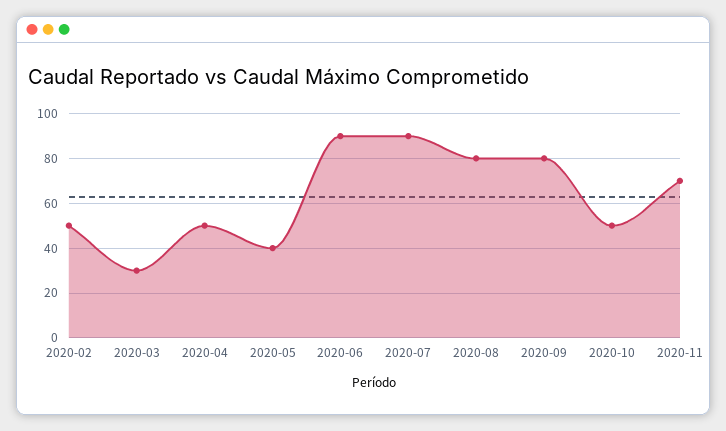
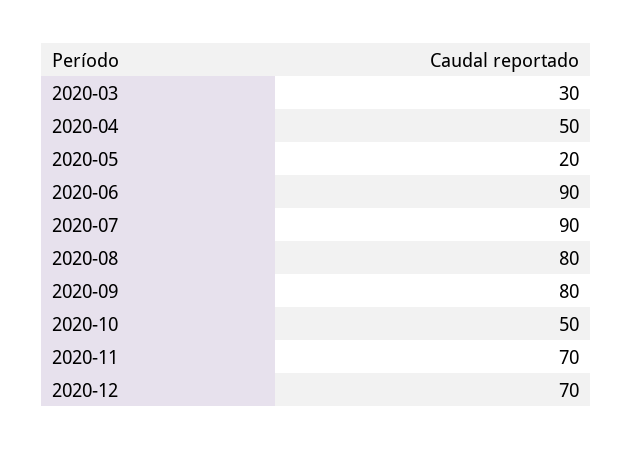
2020-02: 50 -> none
2020-05: 40 -> 20
2020-12: none -> 70

